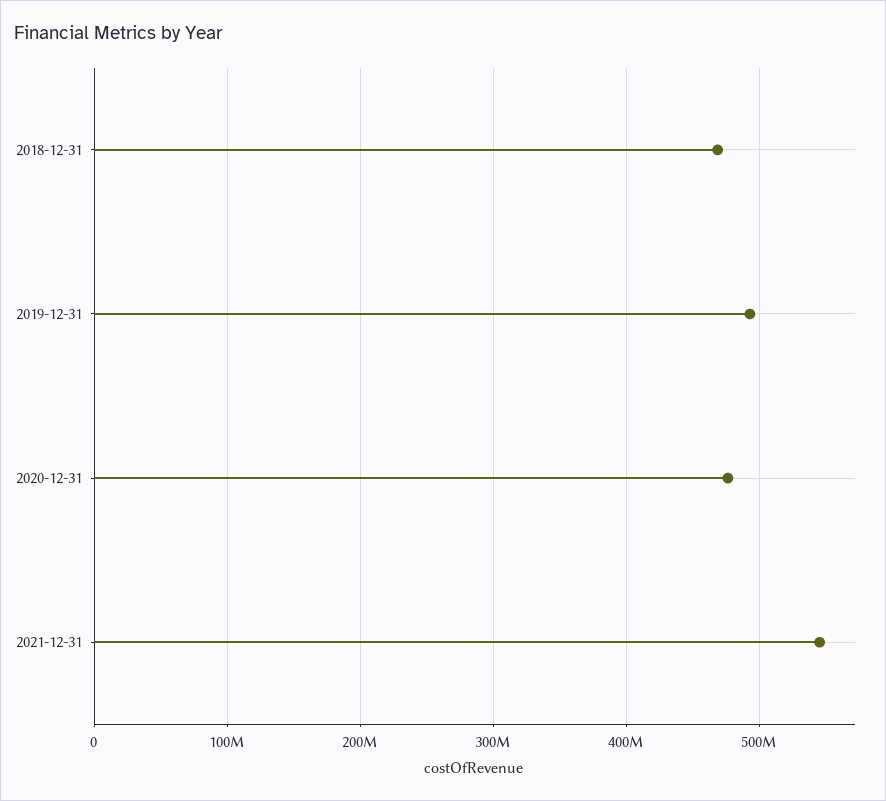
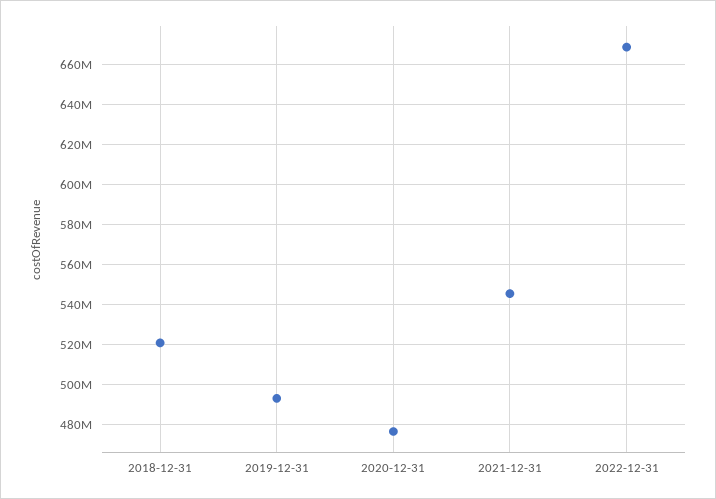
2018-12-31: 470000000 -> 520000000
2022-12-31: none -> 670000000

